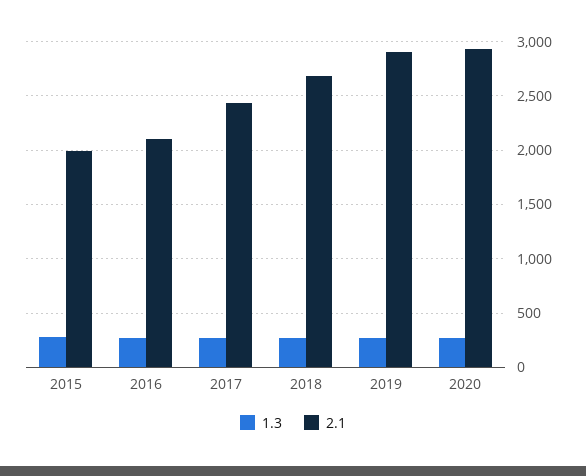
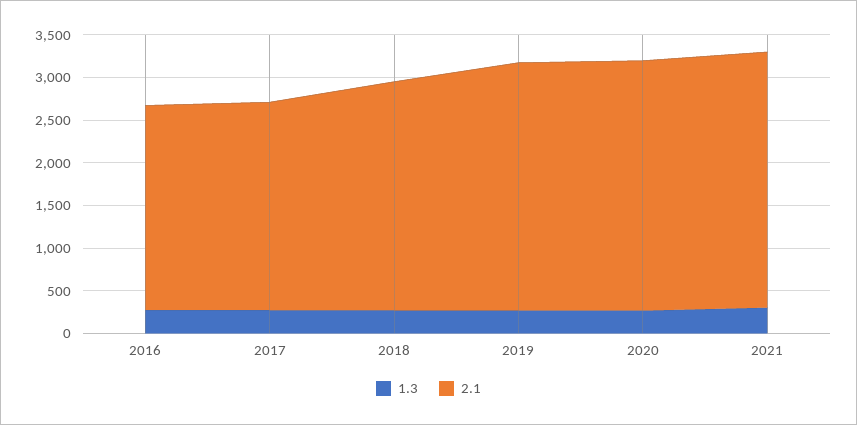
1.3, 2015: 300 -> none
2.1, 2015: 2000 -> none
2.1, 2016: 2100 -> 2400
1.3, 2021: none -> 300
2.1, 2021: none -> 3000

